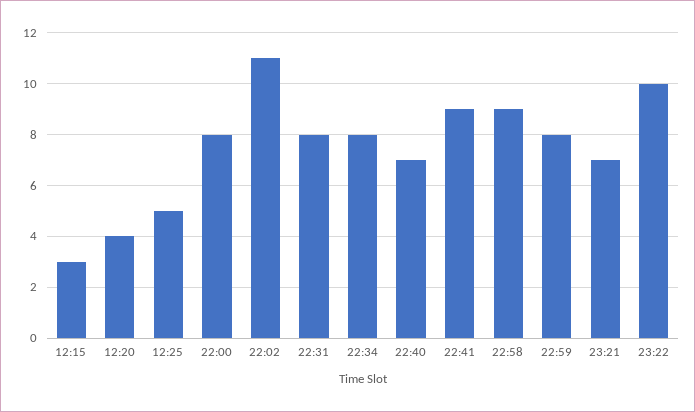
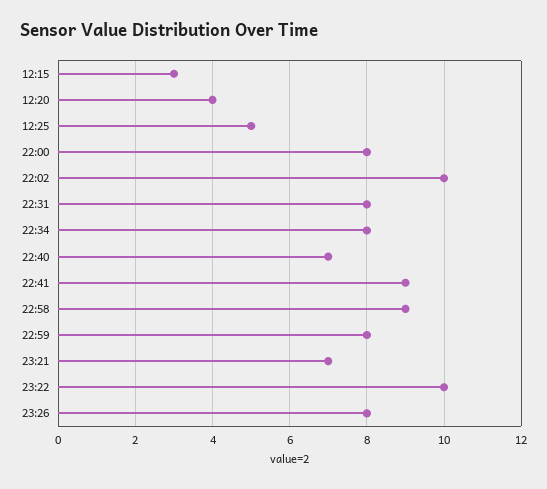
22:02: 11 -> 10
23:26: none -> 8

